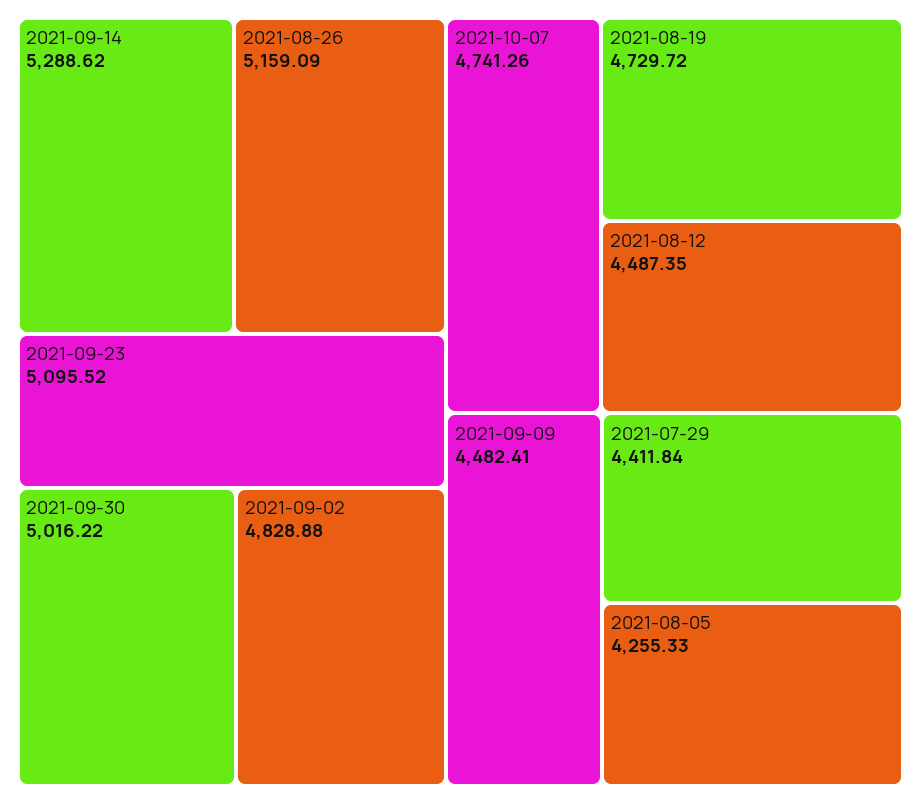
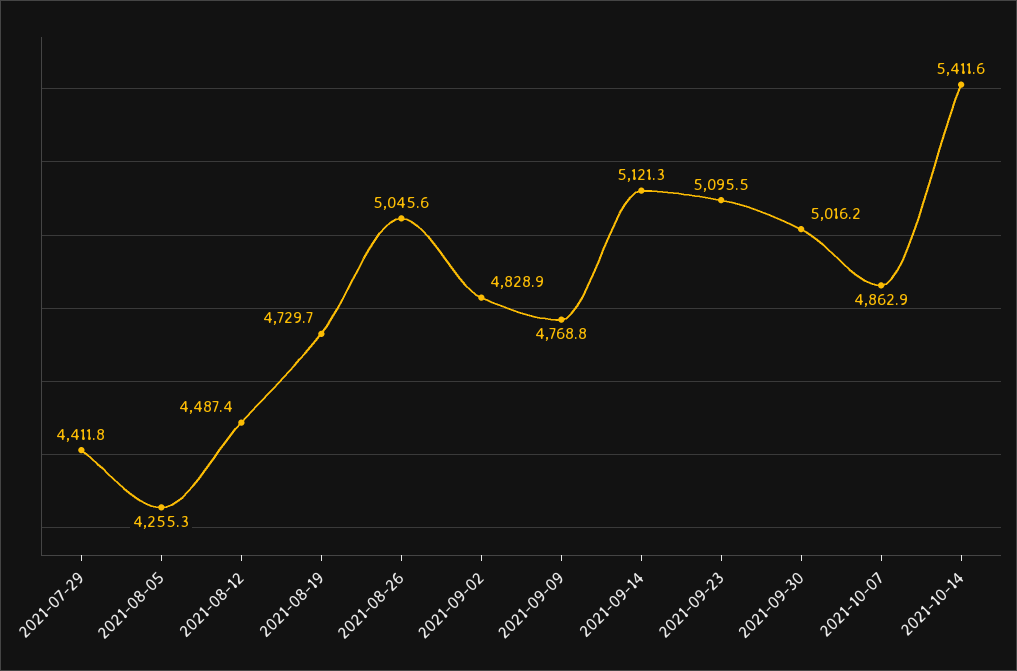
2021-09-14: 5288.62 -> 5121.3
2021-08-26: 5159.09 -> 5045.6
2021-10-07: 4741.26 -> 4862.9
2021-09-09: 4482.41 -> 4768.8
2021-10-14: none -> 5411.6

